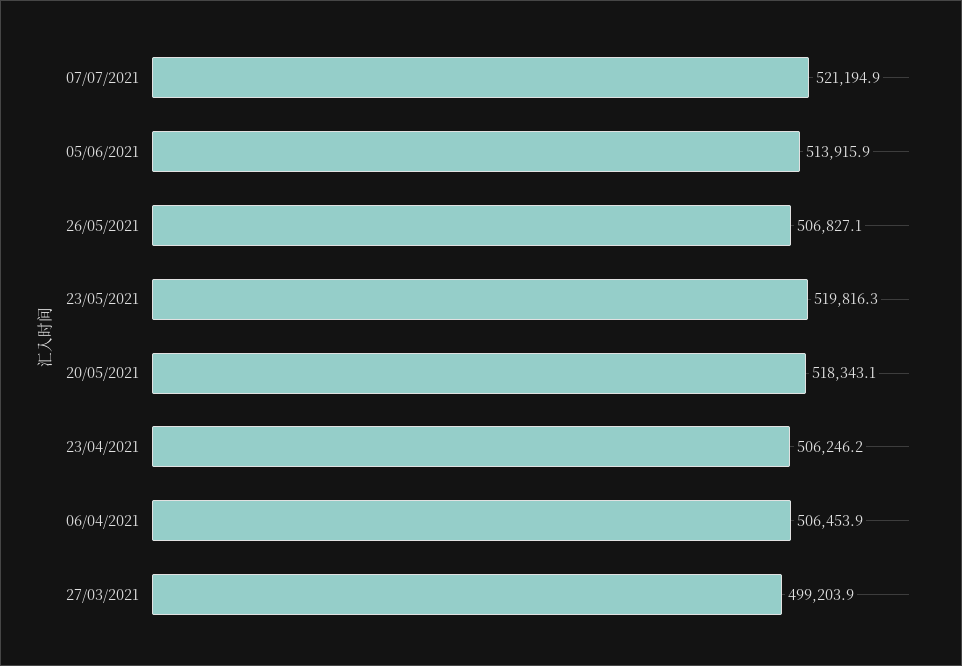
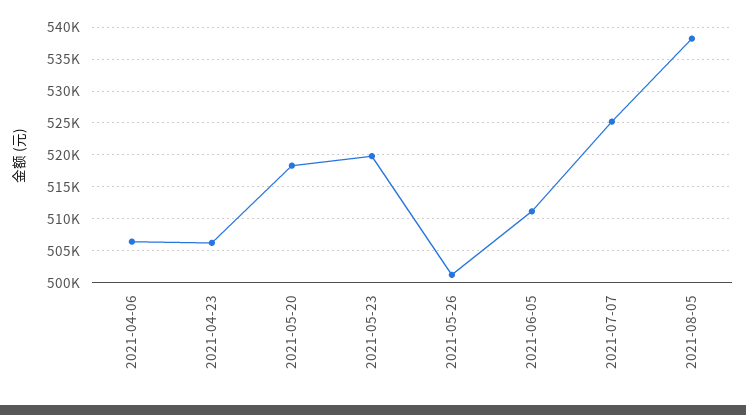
07/07/2021: 521194.9 -> 525000
05/06/2021: 513915.9 -> 511000
26/05/2021: 506827.1 -> 501000
27/03/2021: 499203.9 -> none
2021-08-05: none -> 538000

